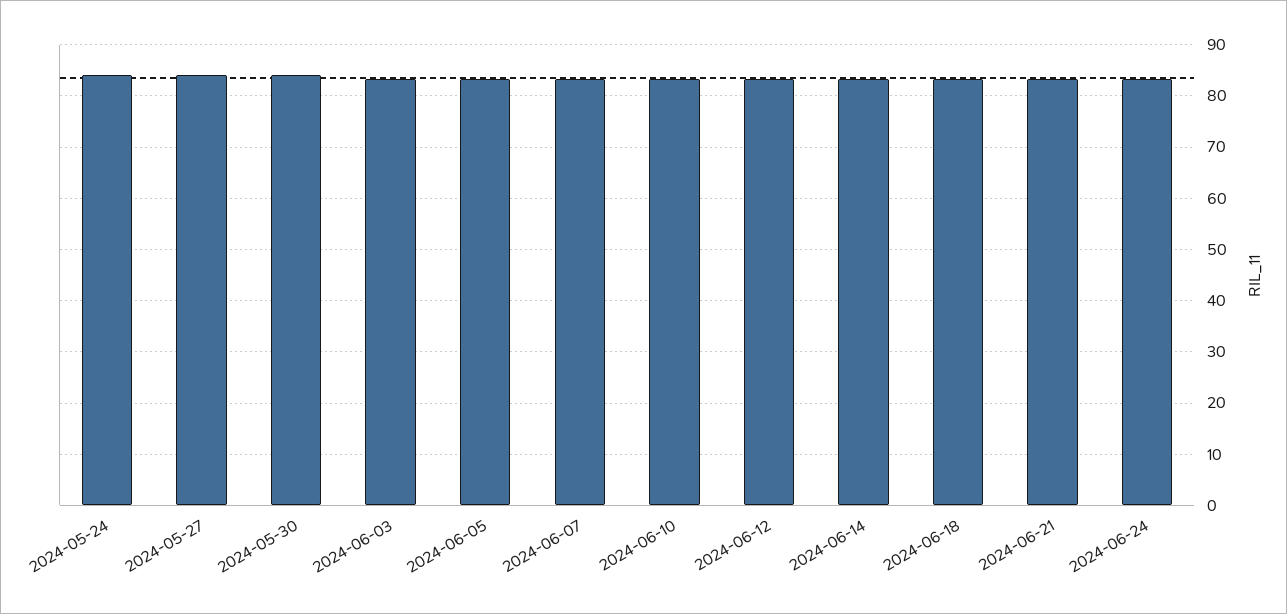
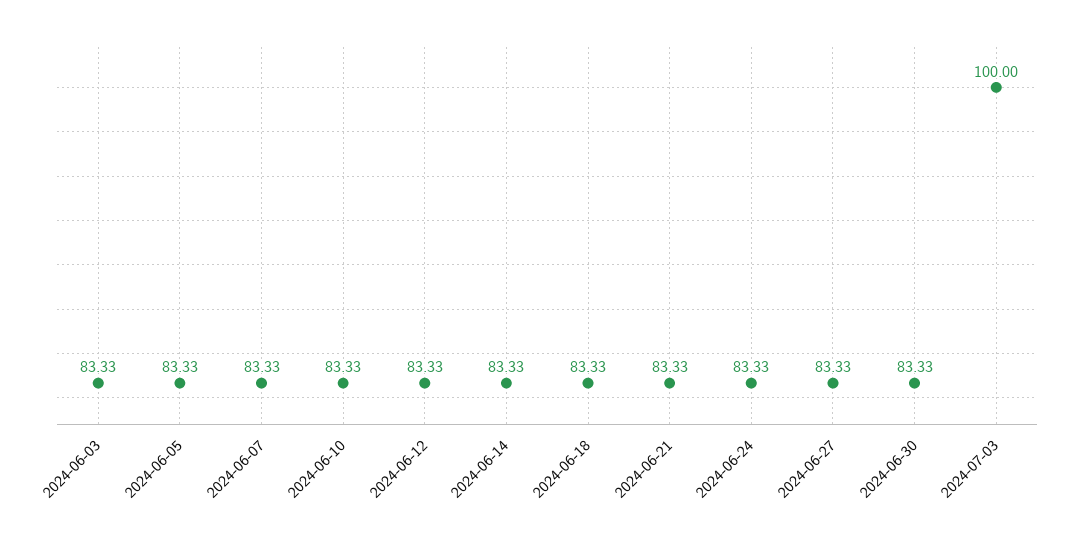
2024-05-24: 84 -> none
2024-05-27: 84 -> none
2024-05-30: 84 -> none
2024-06-27: none -> 83.33
2024-06-30: none -> 83.33
2024-07-03: none -> 100

